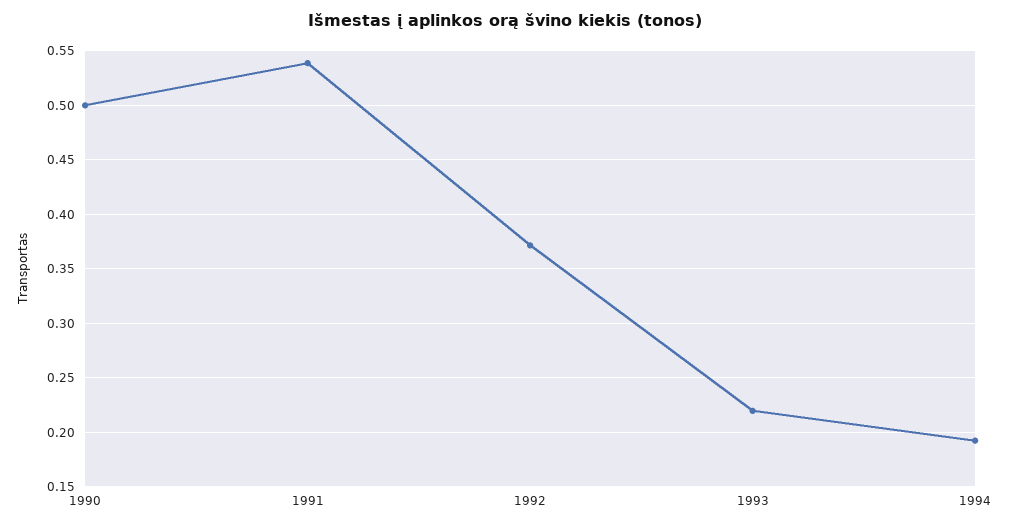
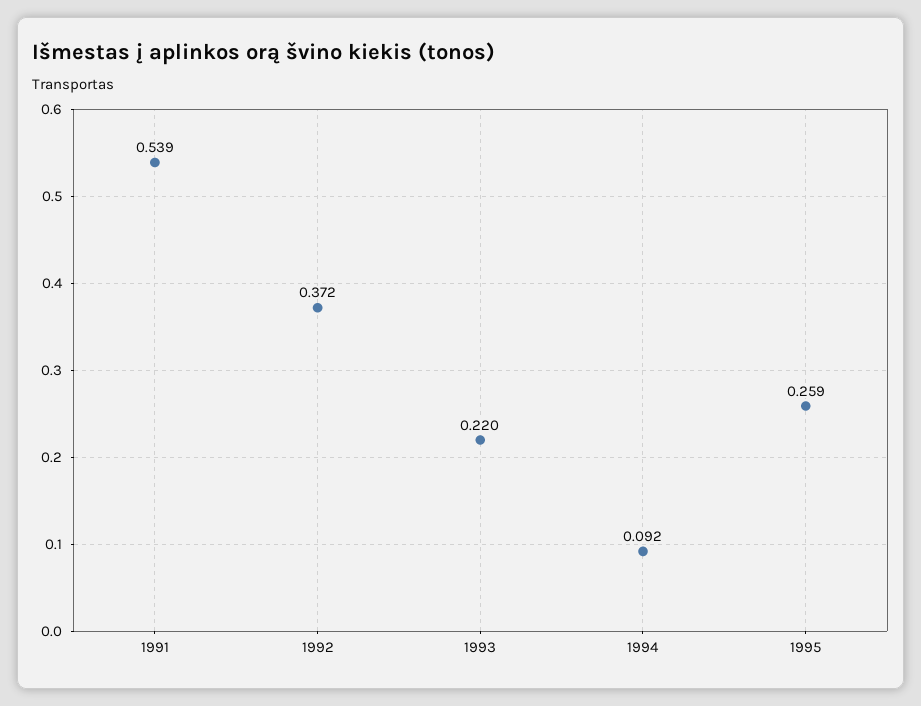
1990: 0.5 -> none
1994: 0.19 -> 0.092
1995: none -> 0.259

